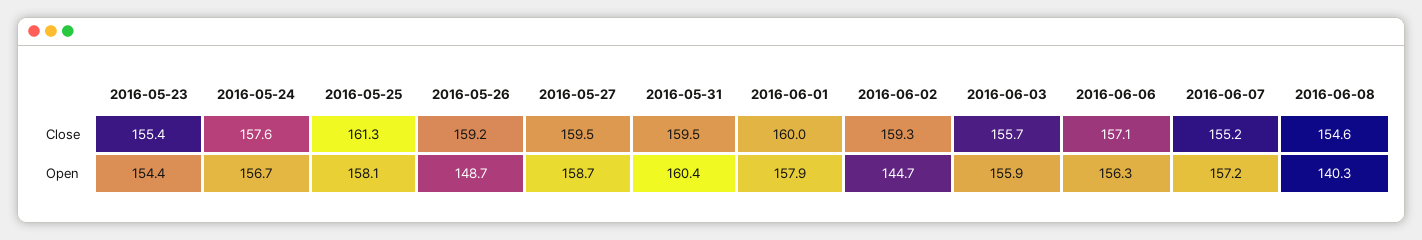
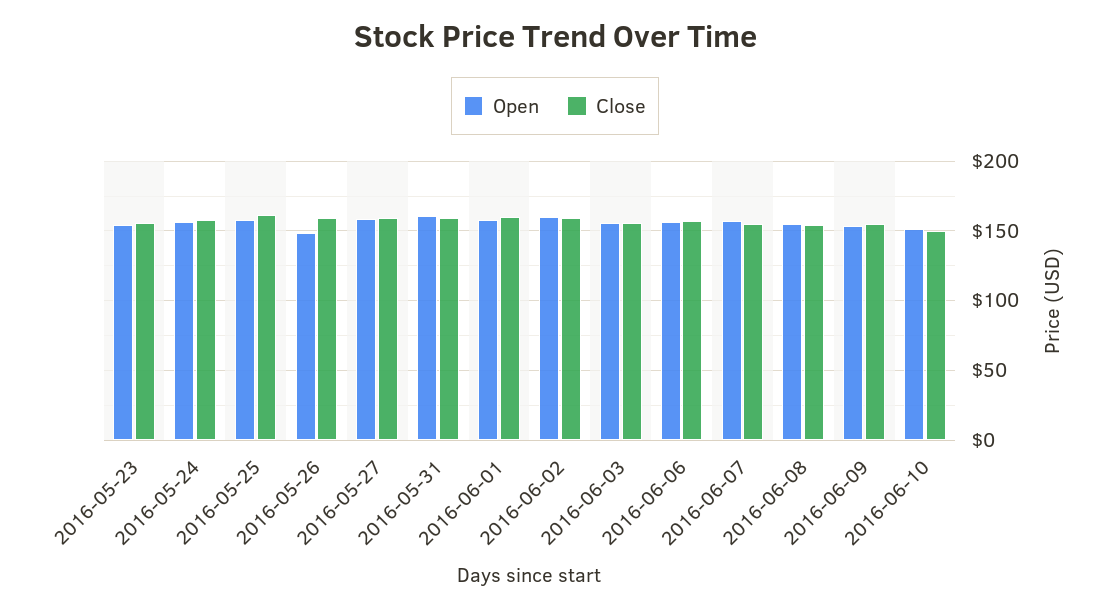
Open, 2016-06-02: 144.7 -> 160
Open, 2016-06-08: 140.3 -> 155
Open, 2016-06-09: none -> 155
Close, 2016-06-09: none -> 155
Open, 2016-06-10: none -> 150
Close, 2016-06-10: none -> 150

